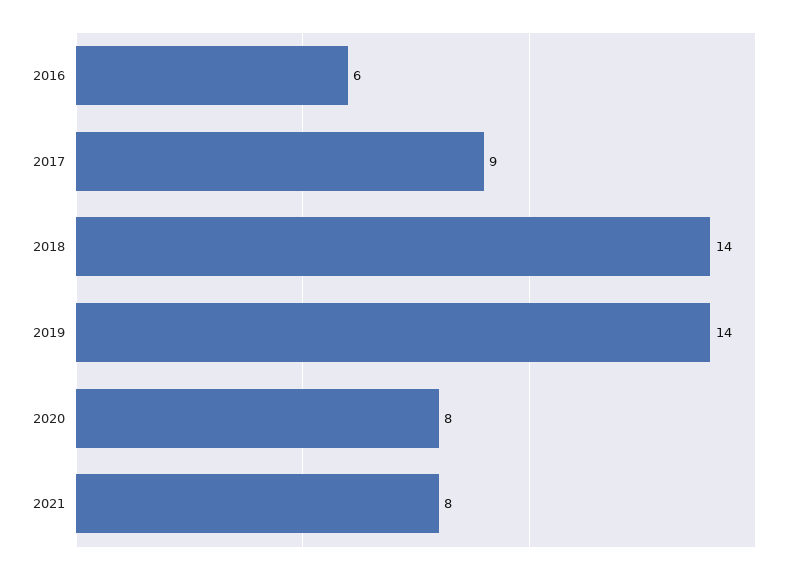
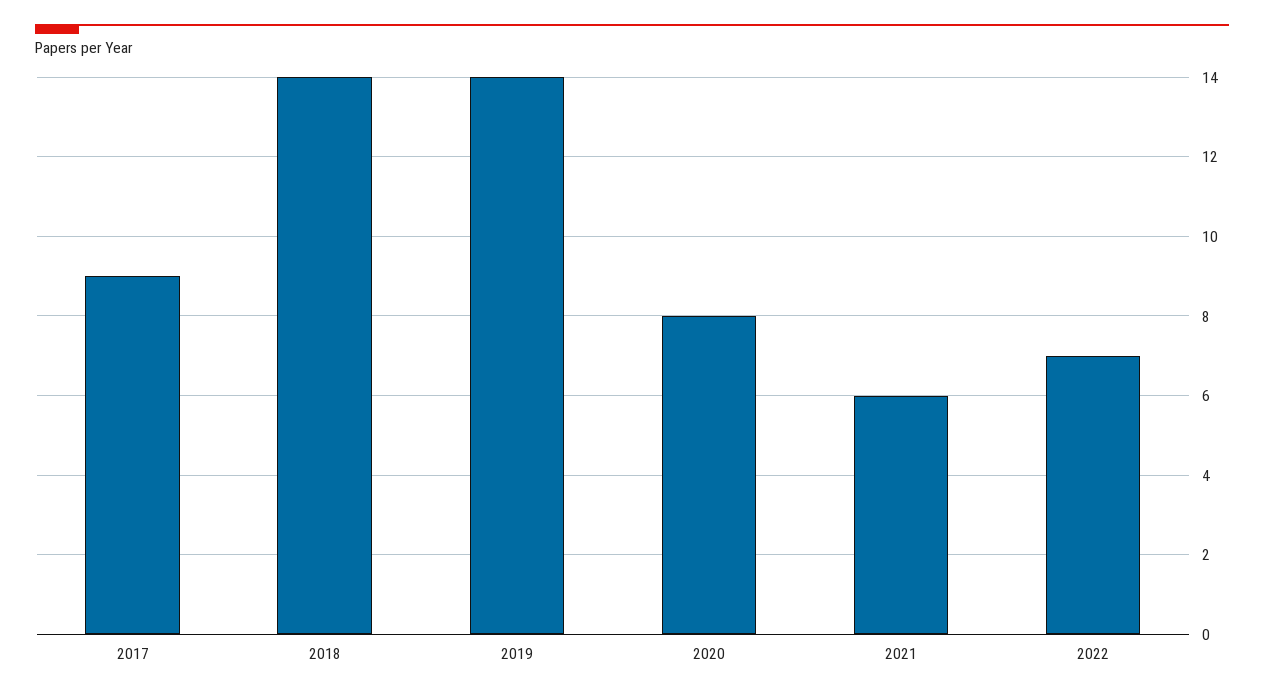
2016: 6 -> none
2021: 8 -> 6
2022: none -> 7

